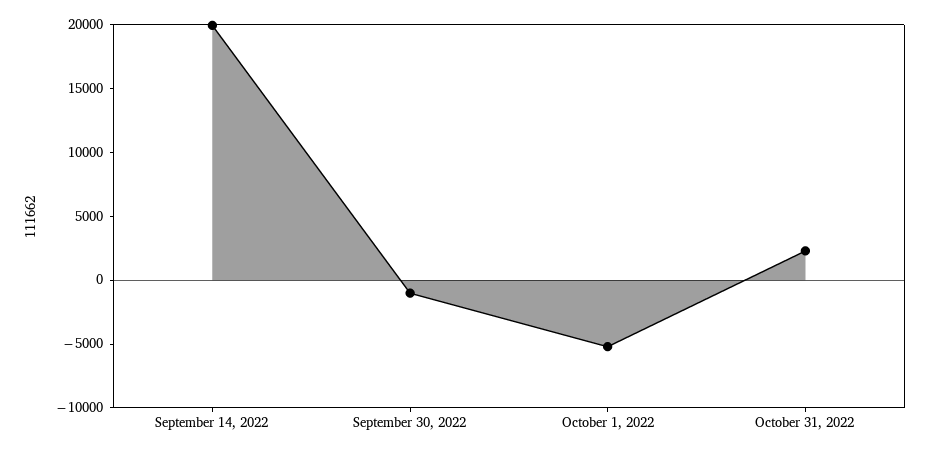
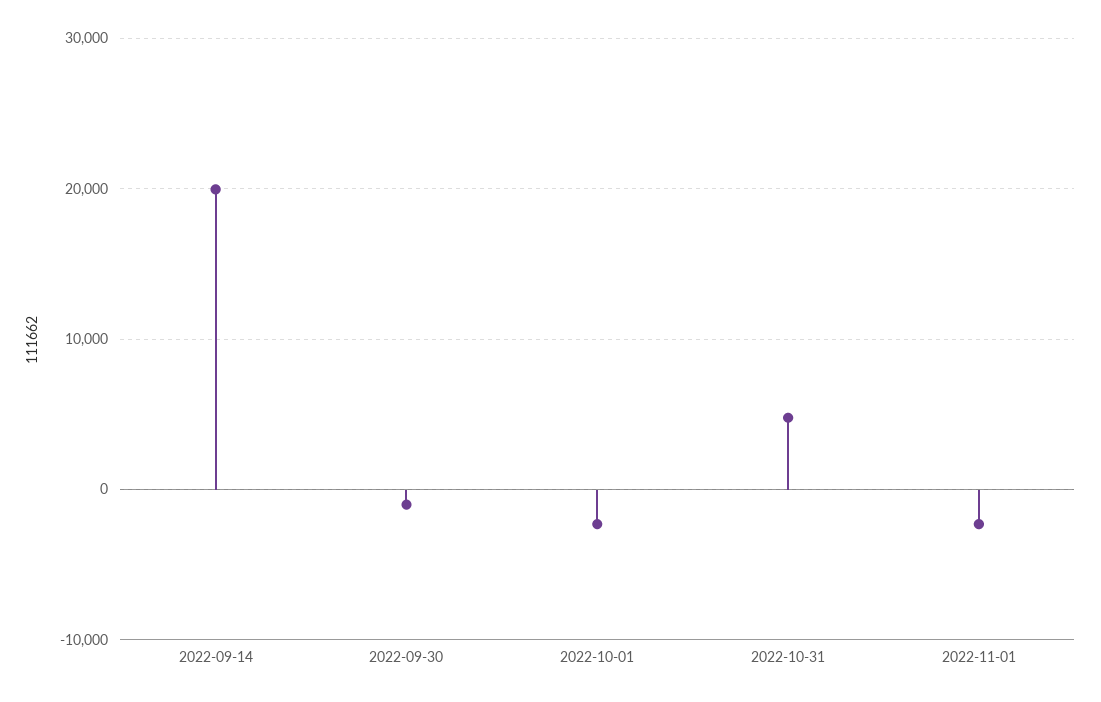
October 1, 2022: -5000 -> -2000
October 31, 2022: 2000 -> 5000
2022-11-01: none -> -2000

